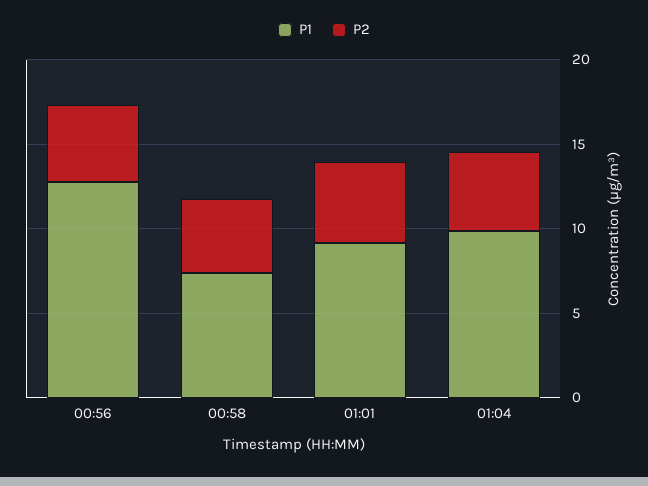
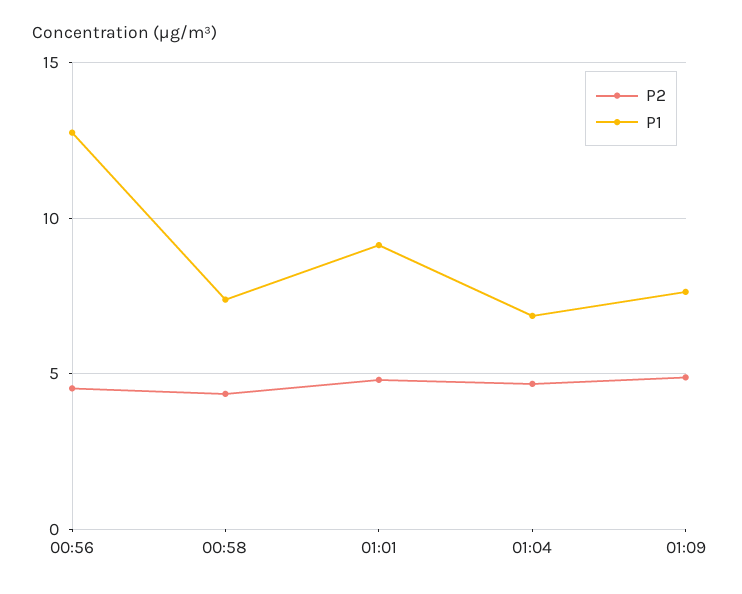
P1, 01:04: 10 -> 7
P2, 01:09: none -> 5
P1, 01:09: none -> 7.5

